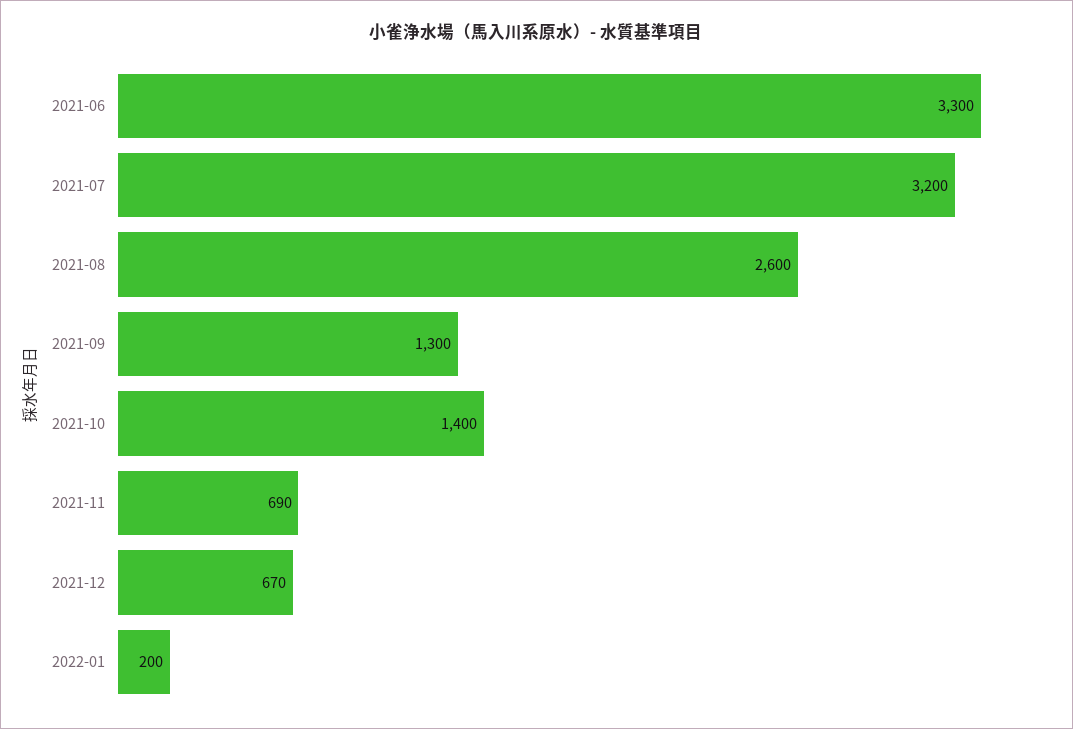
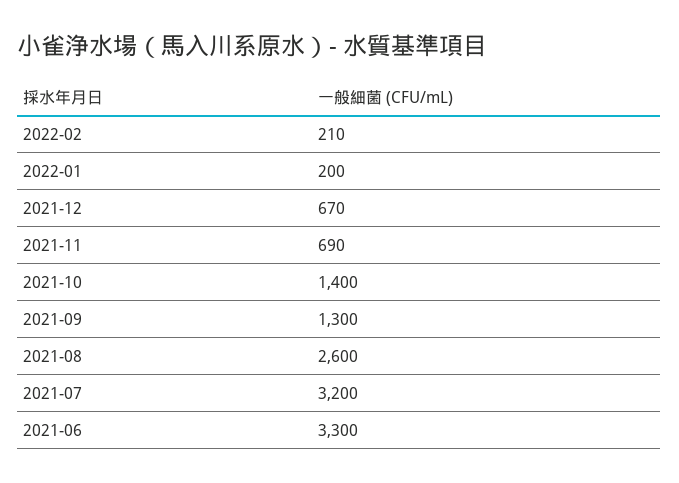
2022-02: none -> 210

